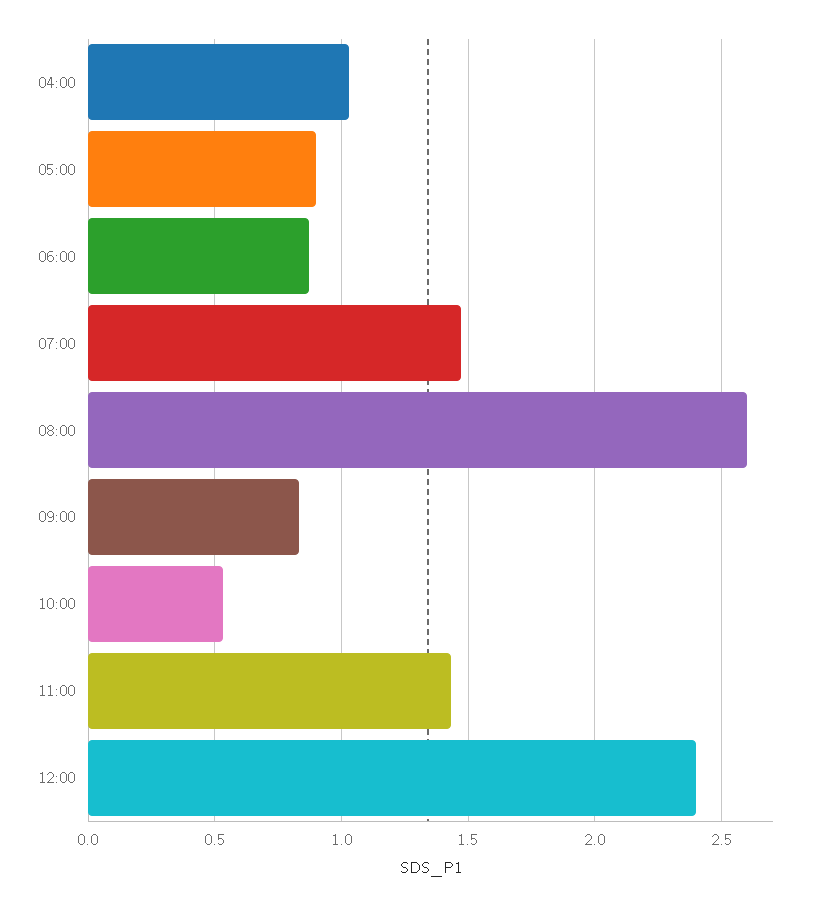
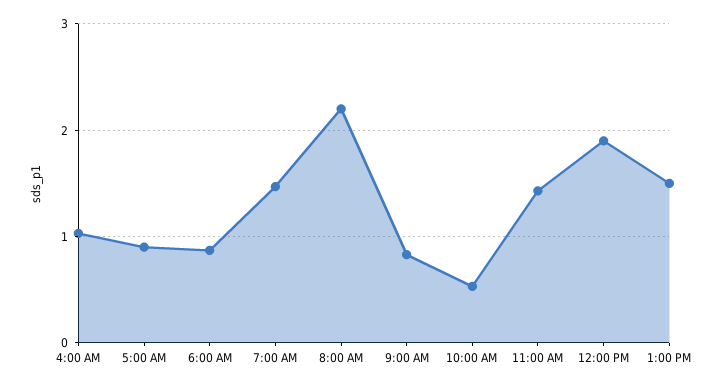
08:00: 2.6 -> 2.2
12:00: 2.4 -> 1.9
1:00 PM: none -> 1.5

